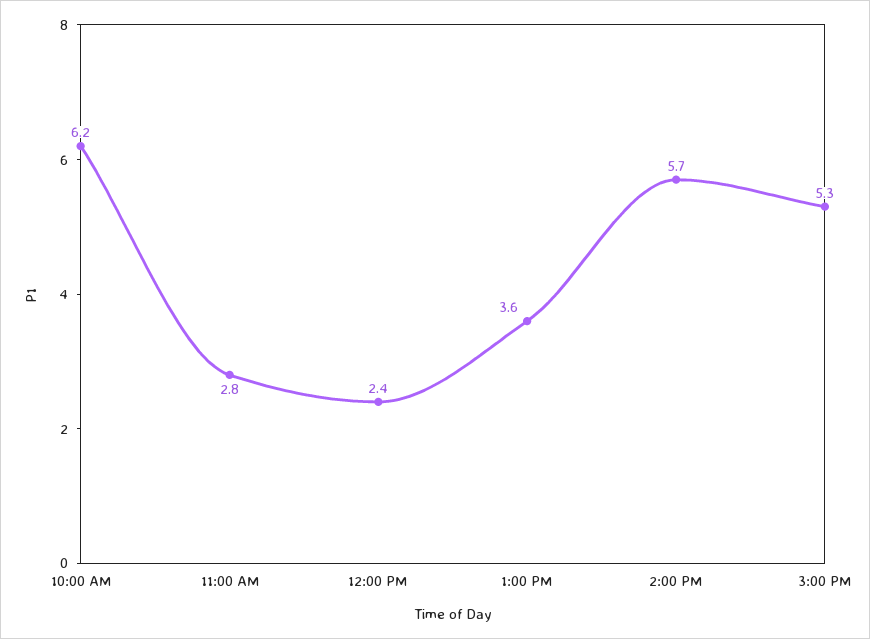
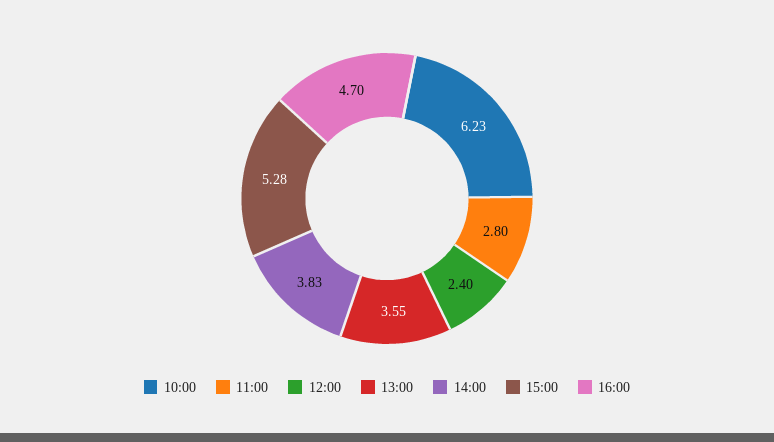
2:00 PM: 5.7 -> 3.83
16:00: none -> 4.7

